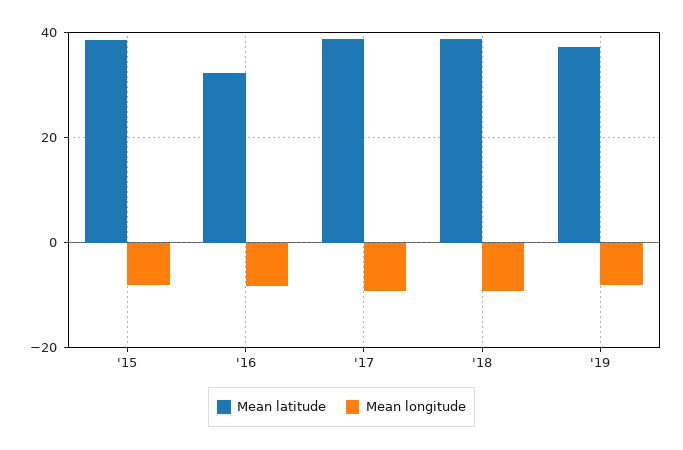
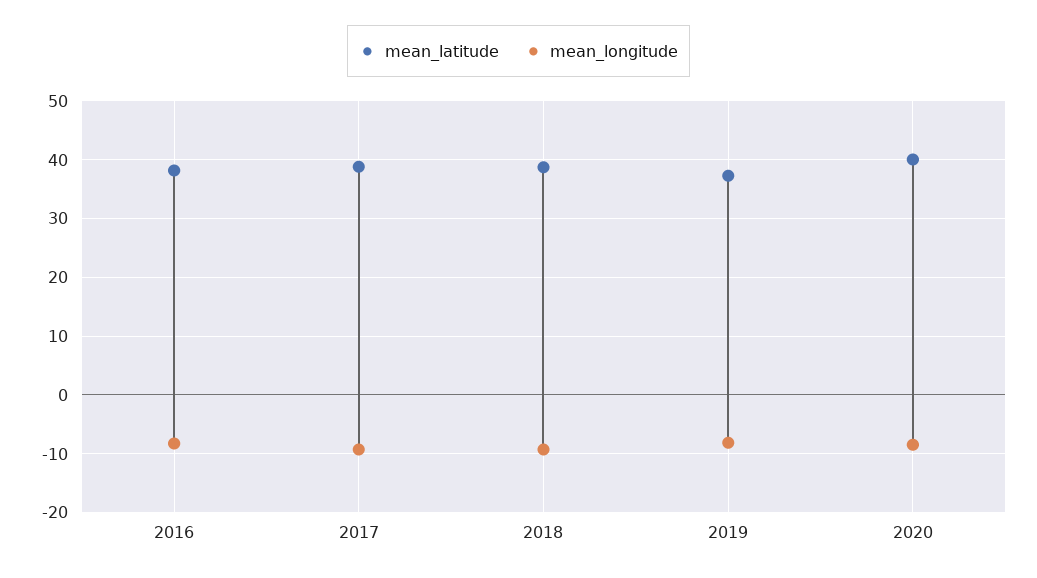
Mean latitude, '15: 38 -> none
Mean longitude, '15: -8 -> none
Mean latitude, '16: 32 -> 38
Mean latitude, 2020: none -> 40
Mean longitude, 2020: none -> -8

